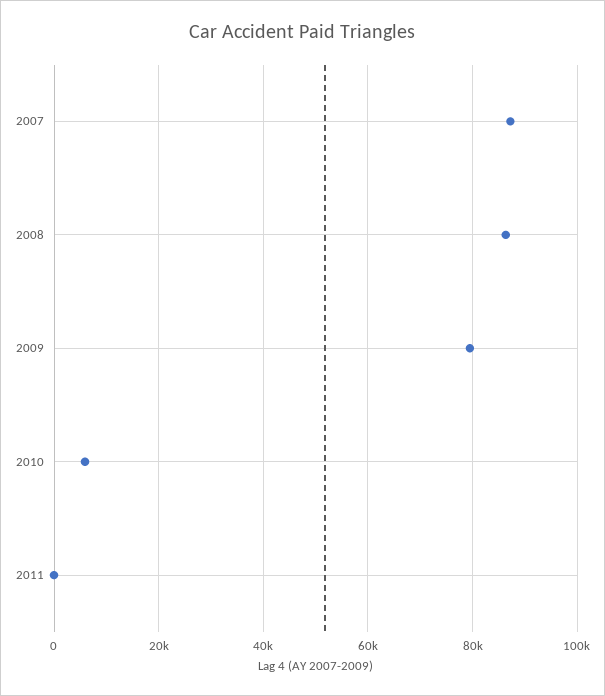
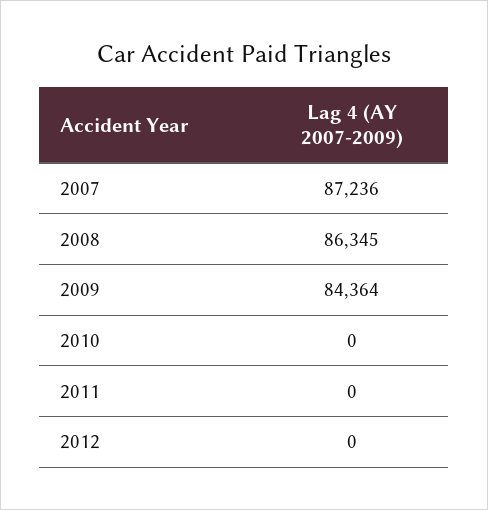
2009: 80000 -> 84364
2010: 6000 -> 0
2012: none -> 0

